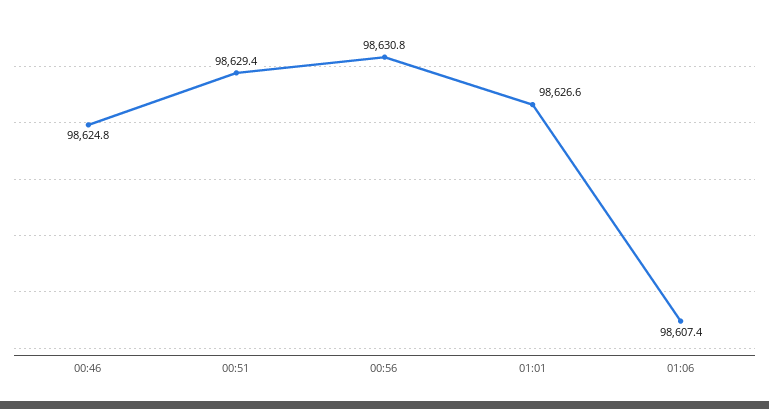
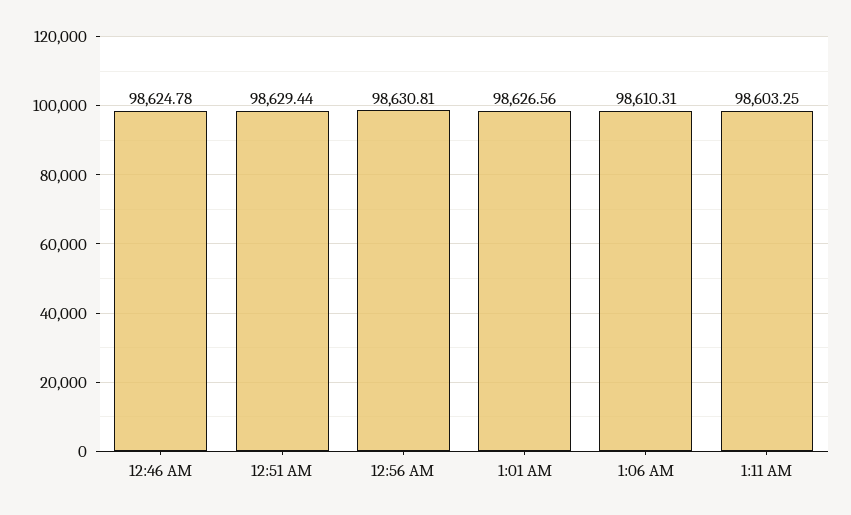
01:06: 98607.4 -> 98610.31
1:11 AM: none -> 98603.25

